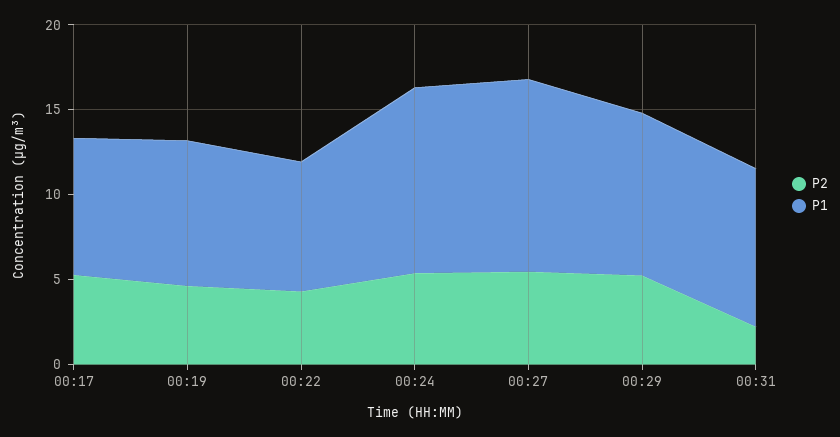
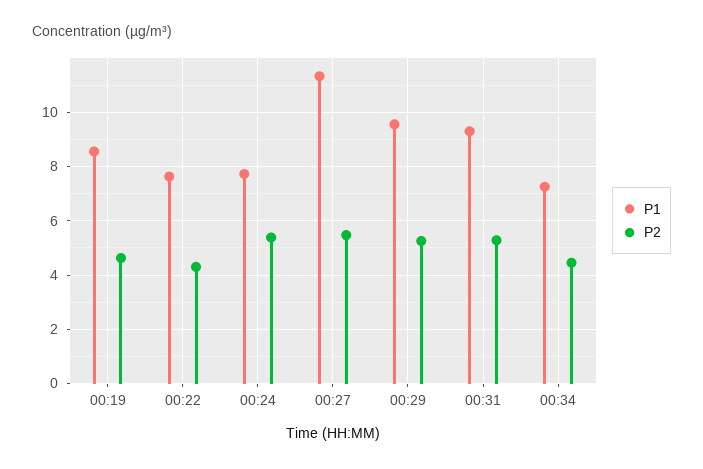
P2, 00:17: 5 -> none
P1, 00:17: 8 -> none
P1, 00:24: 11 -> 7.75
P2, 00:31: 2 -> 5.25
P1, 00:34: none -> 7.25
P2, 00:34: none -> 4.5

